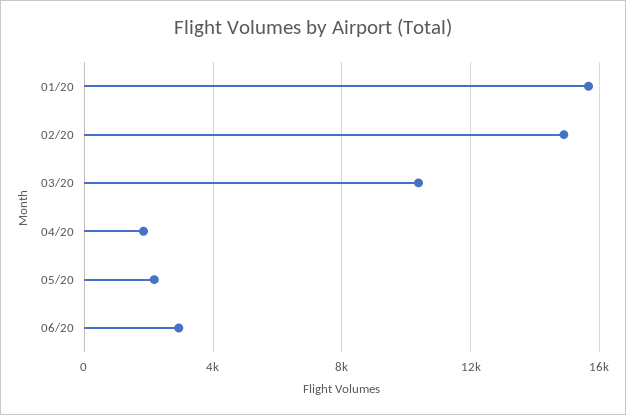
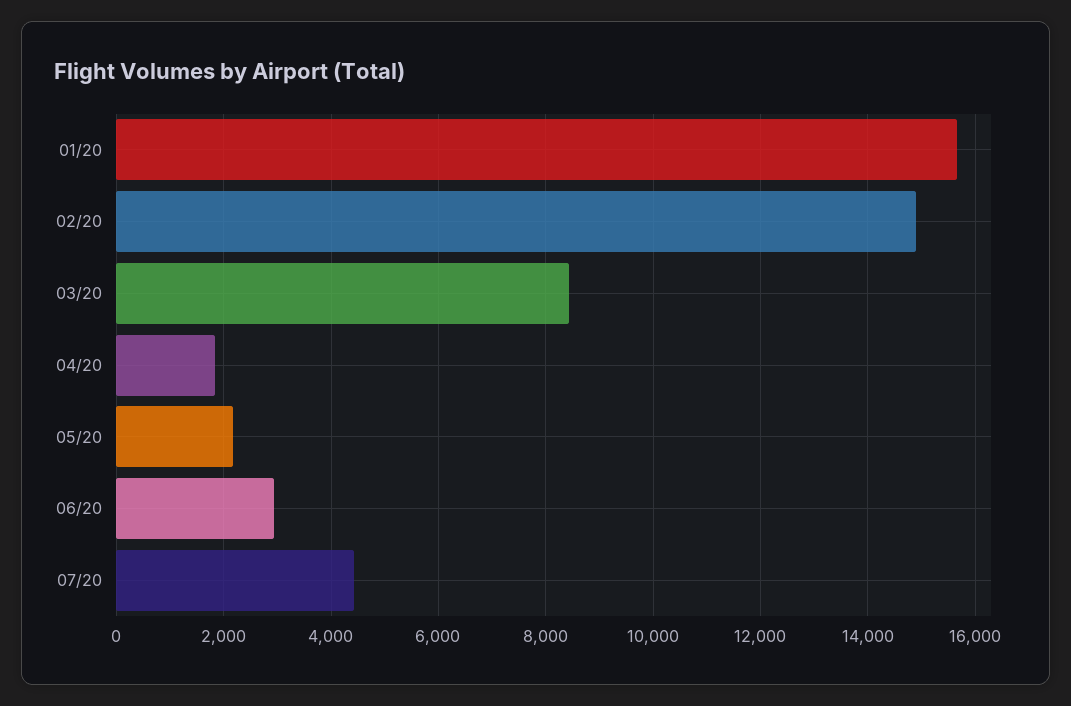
03/20: 10500 -> 8400
07/20: none -> 4400

